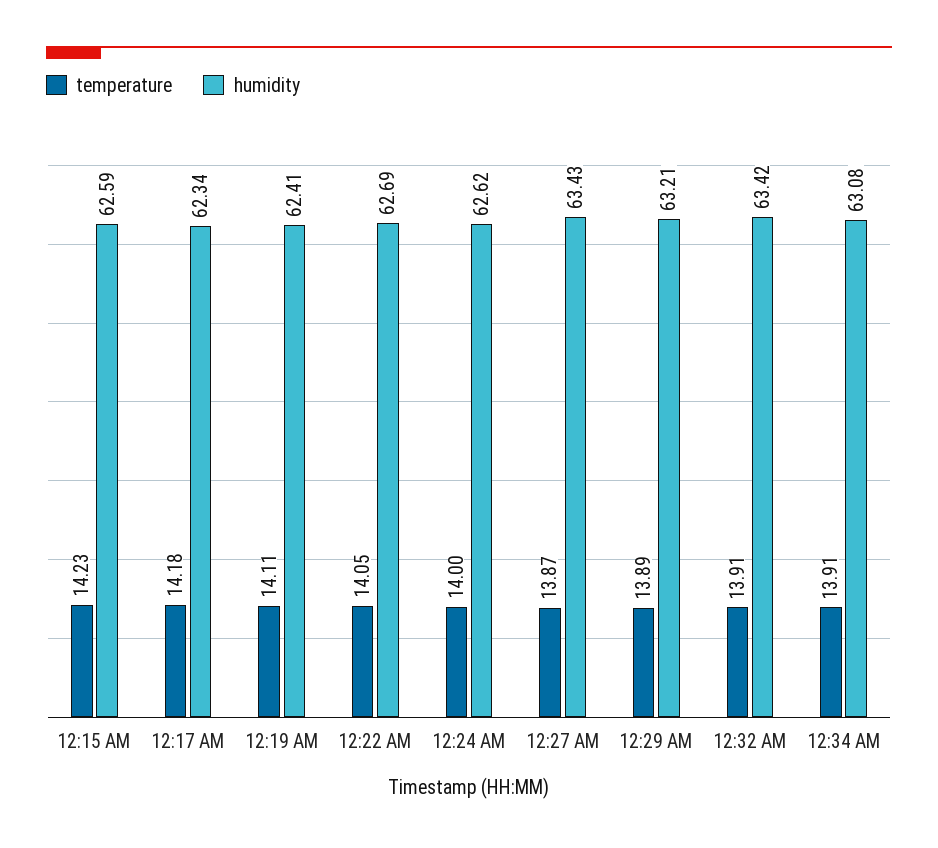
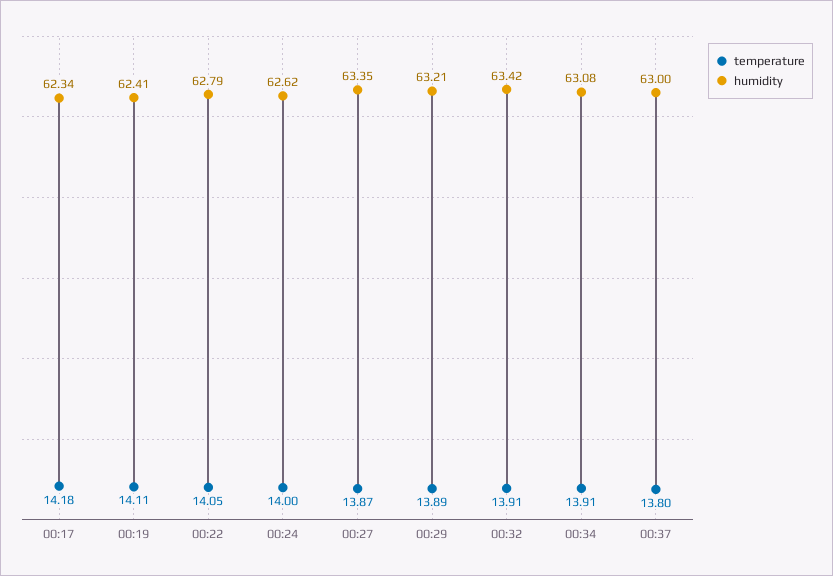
temperature, 12:15 AM: 14.23 -> none
humidity, 12:15 AM: 62.59 -> none
humidity, 12:22 AM: 62.69 -> 62.79
humidity, 12:27 AM: 63.43 -> 63.35
temperature, 00:37: none -> 13.8
humidity, 00:37: none -> 63

